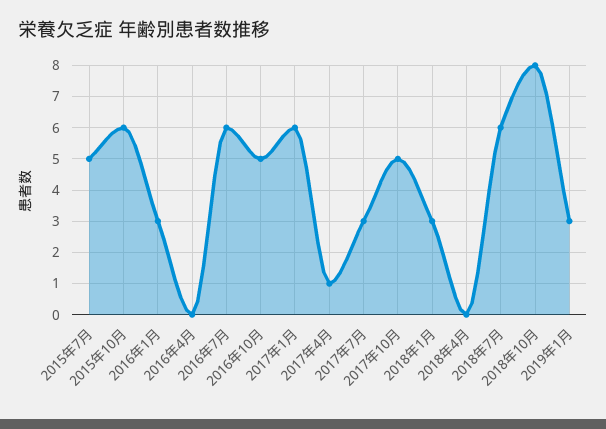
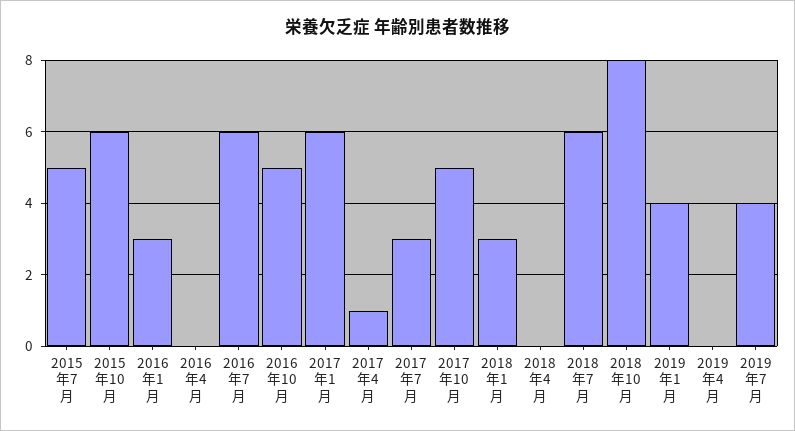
2019年1月: 3 -> 4
2019年4月: none -> 0
2019年7月: none -> 4

